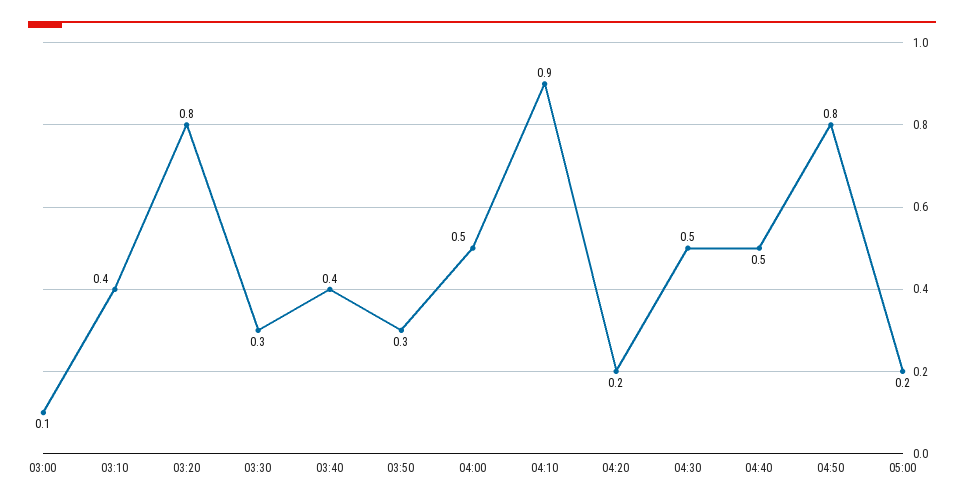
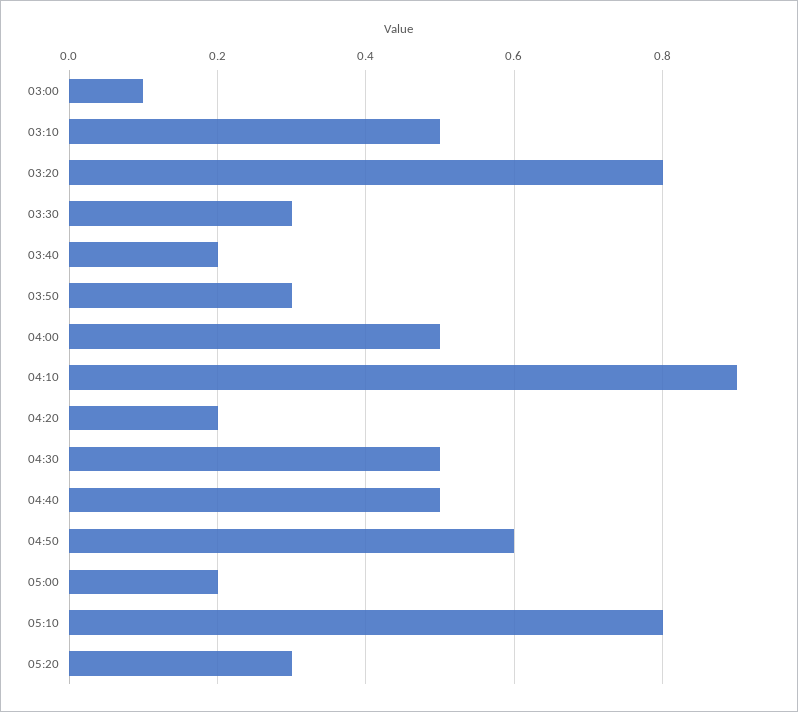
03:10: 0.4 -> 0.5
03:40: 0.4 -> 0.2
04:50: 0.8 -> 0.6
05:10: none -> 0.8
05:20: none -> 0.3

